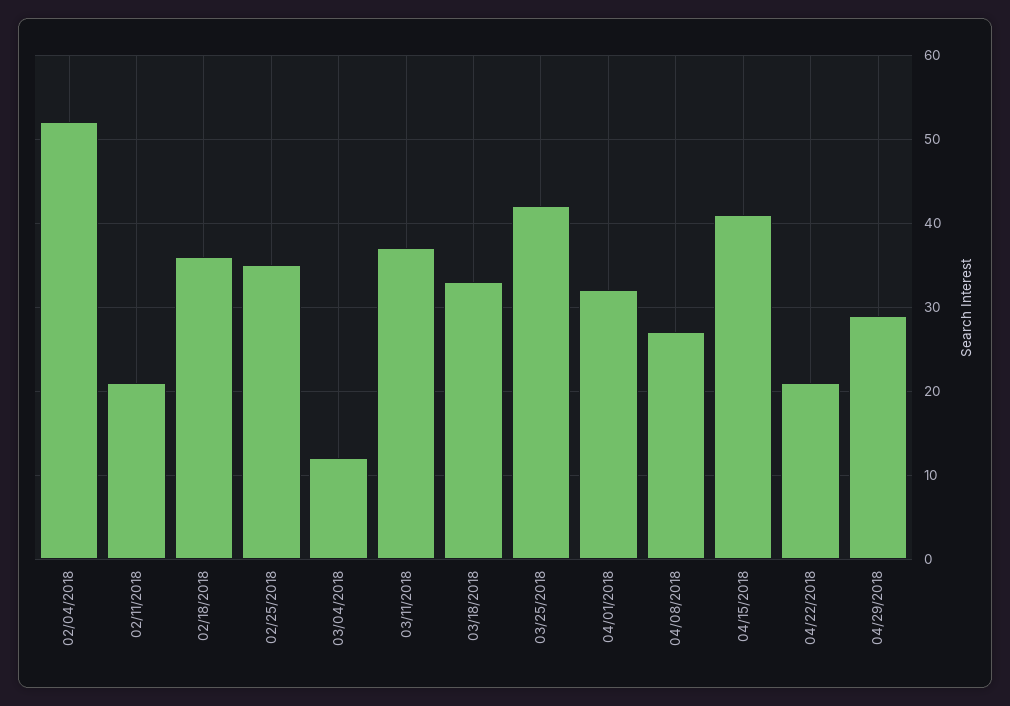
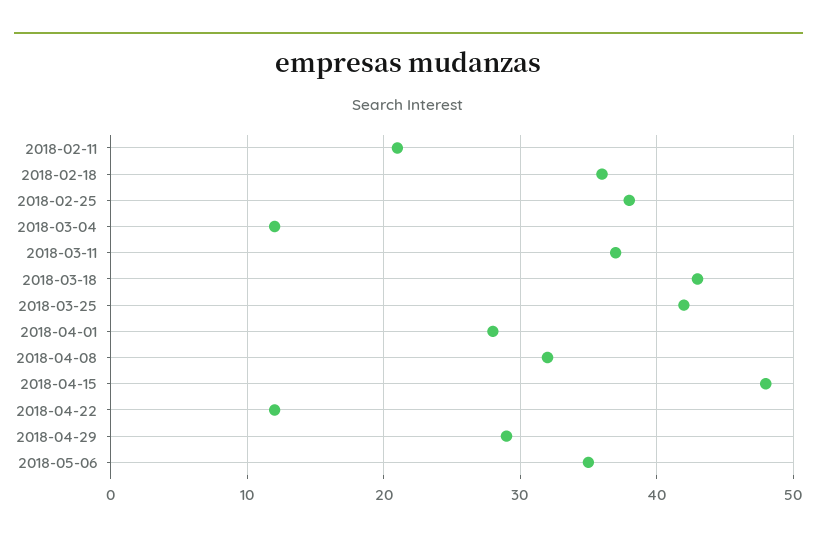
02/04/2018: 52 -> none
02/25/2018: 35 -> 38
03/18/2018: 33 -> 43
04/01/2018: 32 -> 28
04/08/2018: 27 -> 32
04/15/2018: 41 -> 48
04/22/2018: 21 -> 12
2018-05-06: none -> 35

